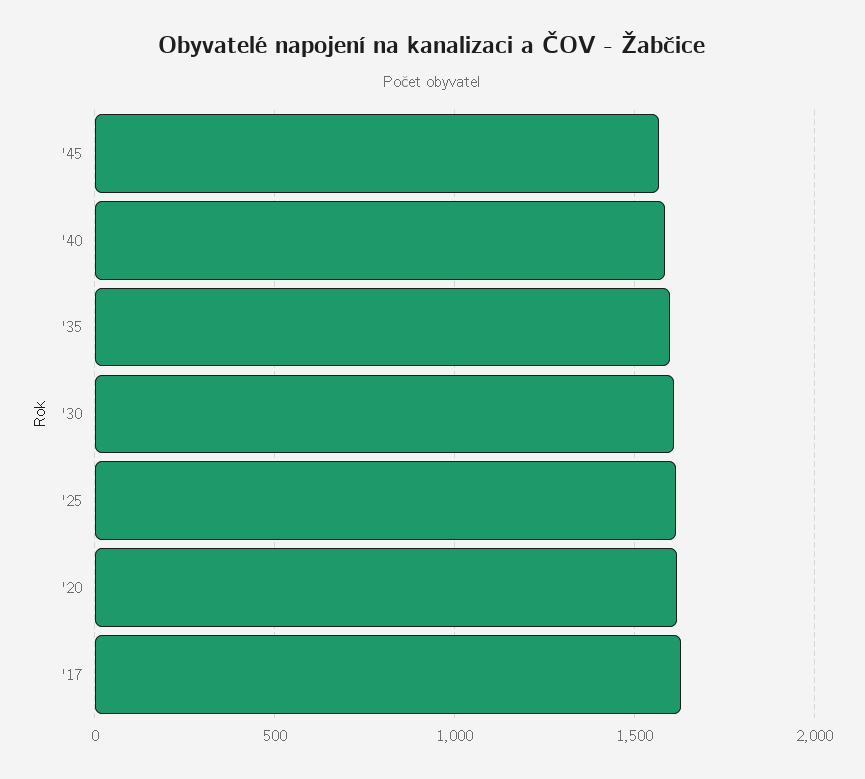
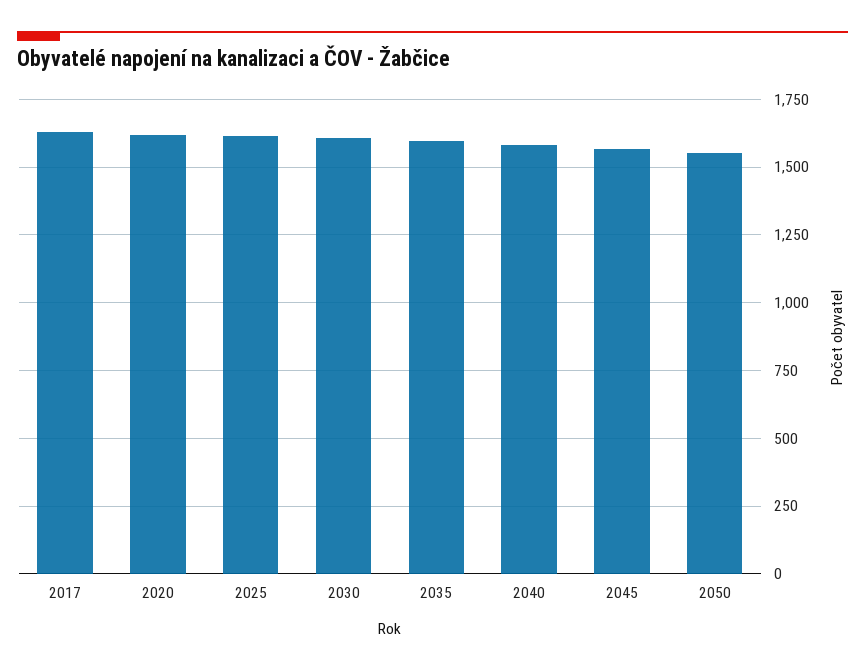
2050: none -> 1550

